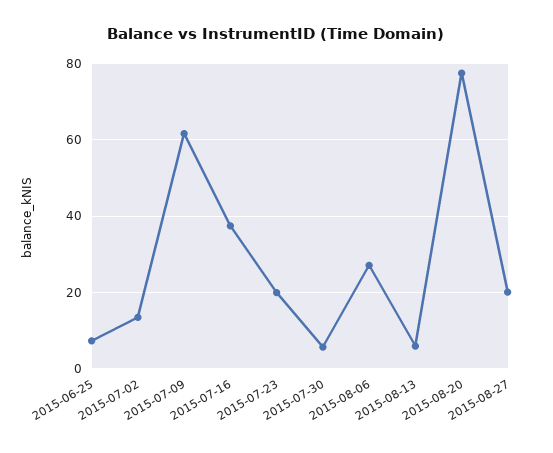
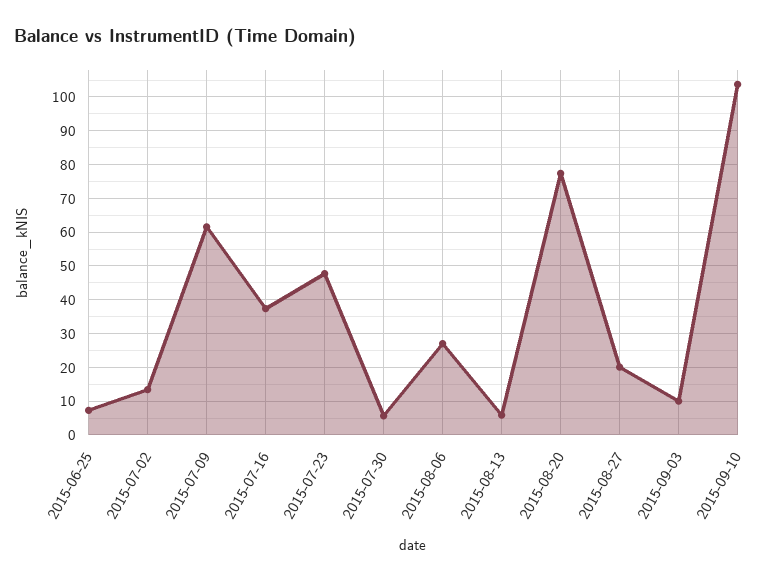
2015-07-23: 20 -> 48
2015-09-03: none -> 10
2015-09-10: none -> 104

